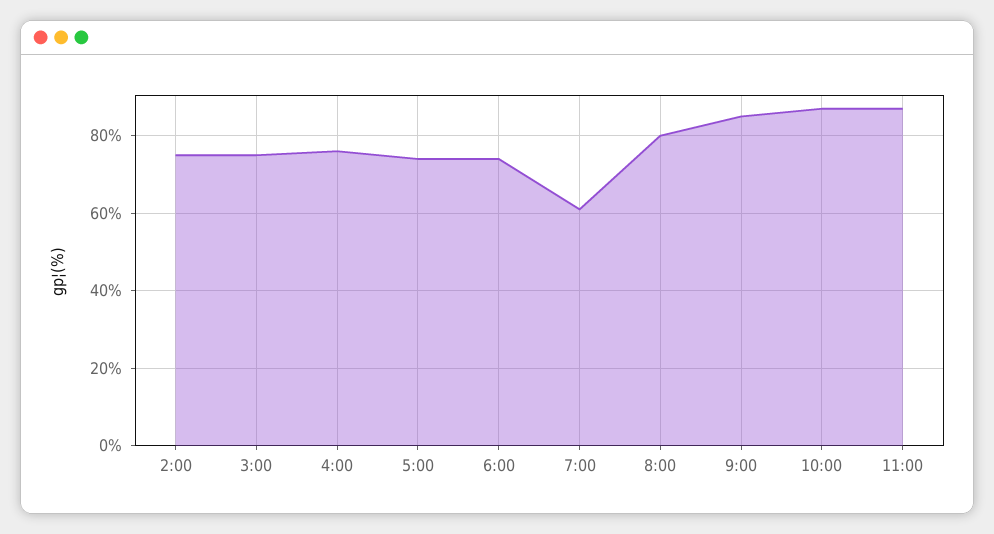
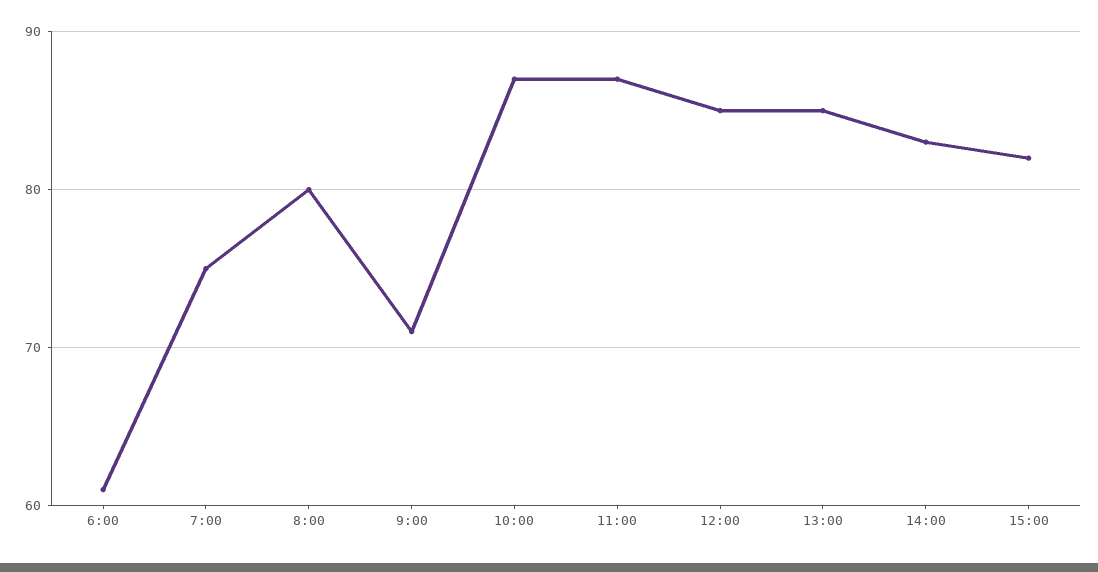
2:00: 75 -> none
3:00: 75 -> none
4:00: 75 -> none
5:00: 75 -> none
6:00: 75 -> 61
7:00: 60 -> 75
9:00: 85 -> 71
12:00: none -> 85
13:00: none -> 85
14:00: none -> 83
15:00: none -> 82

